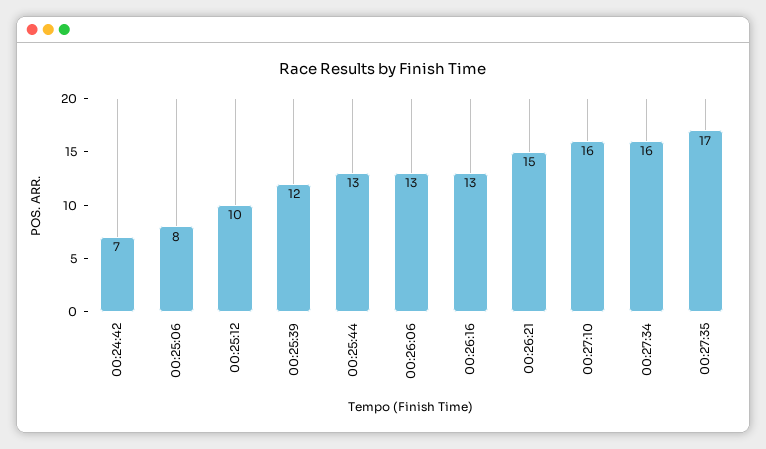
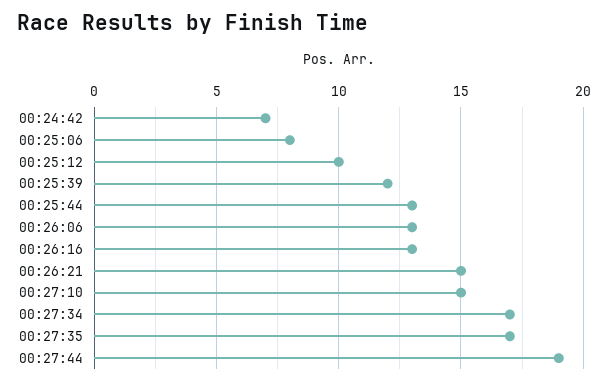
00:27:10: 16 -> 15
00:27:34: 16 -> 17
00:27:44: none -> 19

